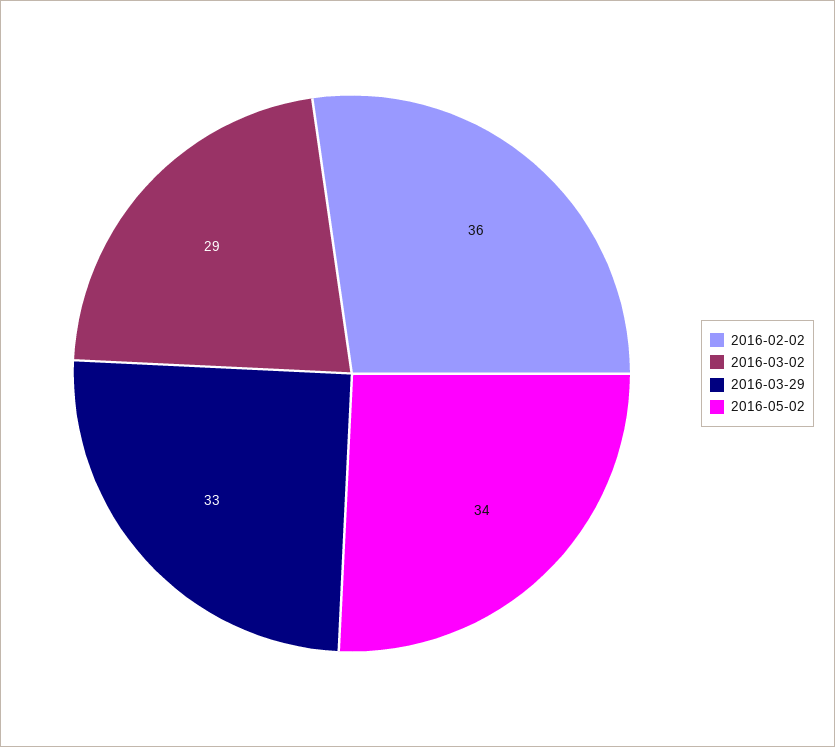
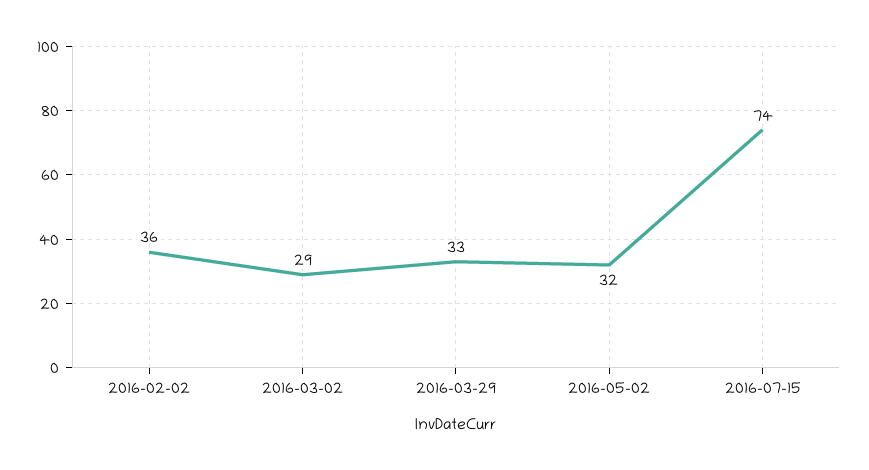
2016-05-02: 34 -> 32
2016-07-15: none -> 74

